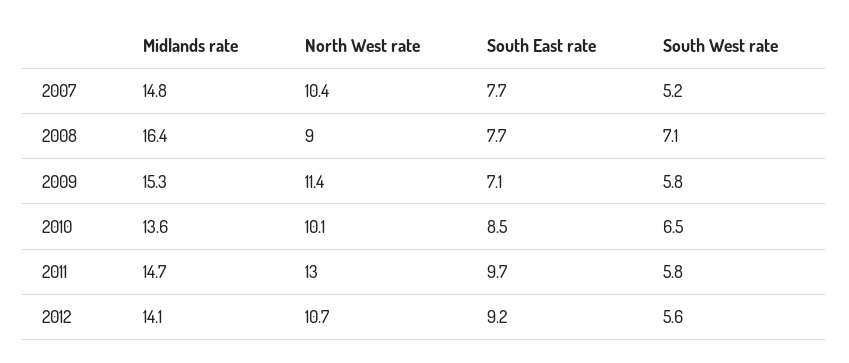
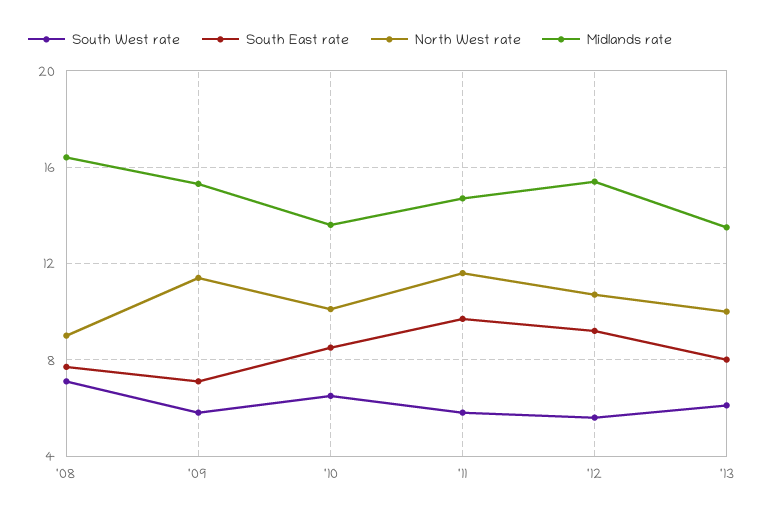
Midlands rate, 2007: 14.8 -> none
North West rate, 2007: 10.4 -> none
South East rate, 2007: 7.7 -> none
South West rate, 2007: 5.2 -> none
North West rate, 2011: 13 -> 11.5
Midlands rate, 2012: 14.1 -> 15.5
South West rate, '13: none -> 6
South East rate, '13: none -> 8
North West rate, '13: none -> 10
Midlands rate, '13: none -> 13.5

